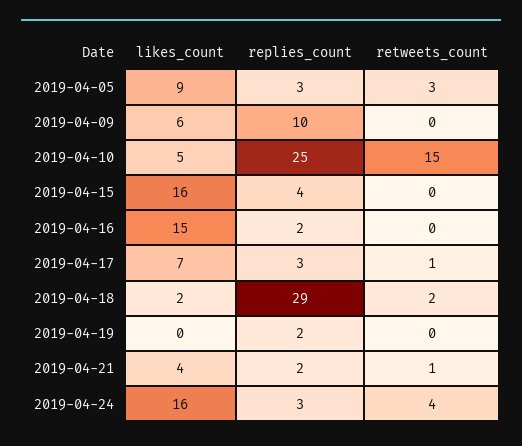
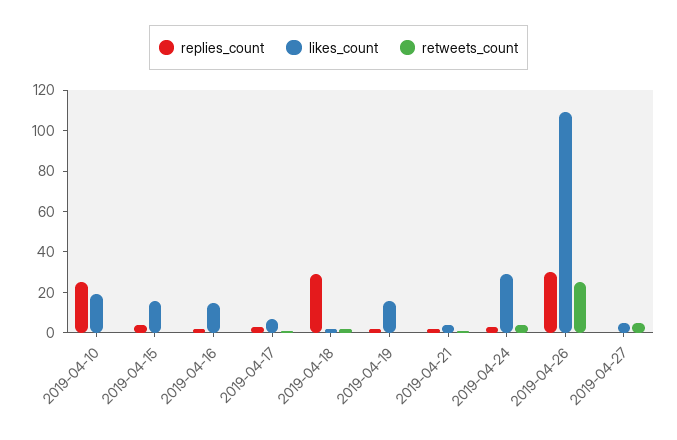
likes_count, 2019-04-05: 9 -> none
replies_count, 2019-04-05: 3 -> none
retweets_count, 2019-04-05: 3 -> none
likes_count, 2019-04-09: 6 -> none
replies_count, 2019-04-09: 10 -> none
retweets_count, 2019-04-09: 0 -> none
likes_count, 2019-04-10: 5 -> 20
retweets_count, 2019-04-10: 15 -> 0
likes_count, 2019-04-19: 0 -> 15
likes_count, 2019-04-24: 16 -> 30
replies_count, 2019-04-26: none -> 30
likes_count, 2019-04-26: none -> 110
retweets_count, 2019-04-26: none -> 25
replies_count, 2019-04-27: none -> 0
likes_count, 2019-04-27: none -> 5
retweets_count, 2019-04-27: none -> 5

